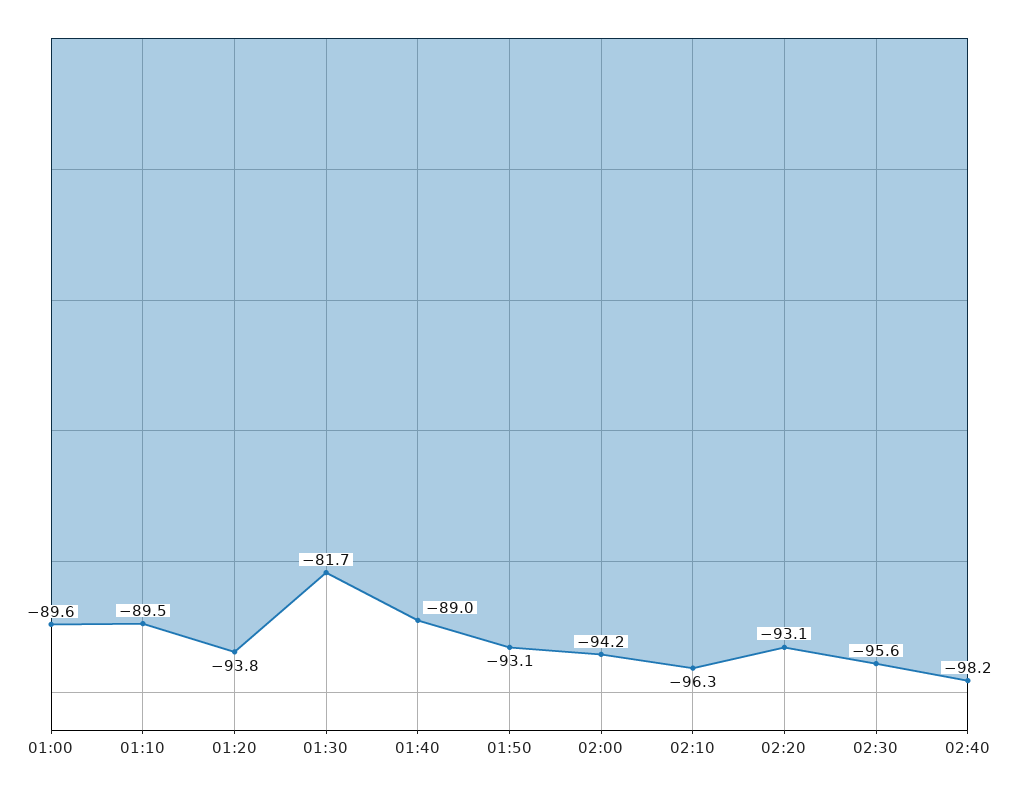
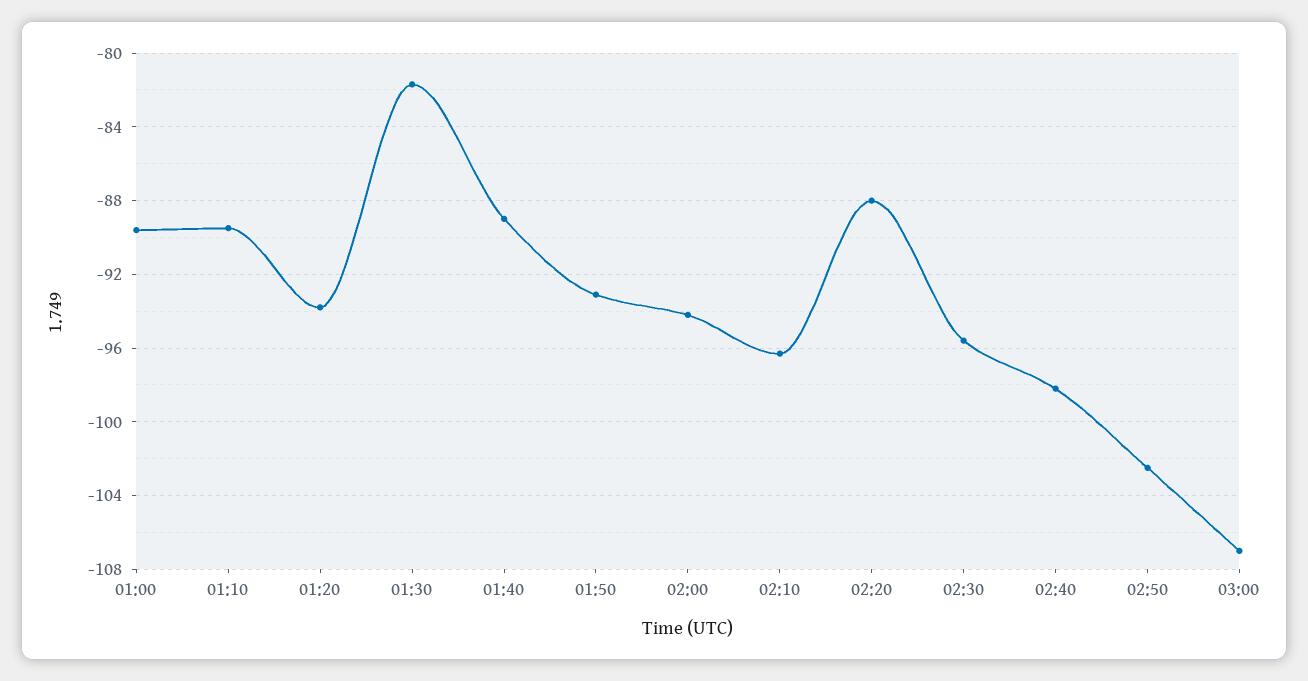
02:20: -93.1 -> -88
02:50: none -> -102.5
03:00: none -> -107

